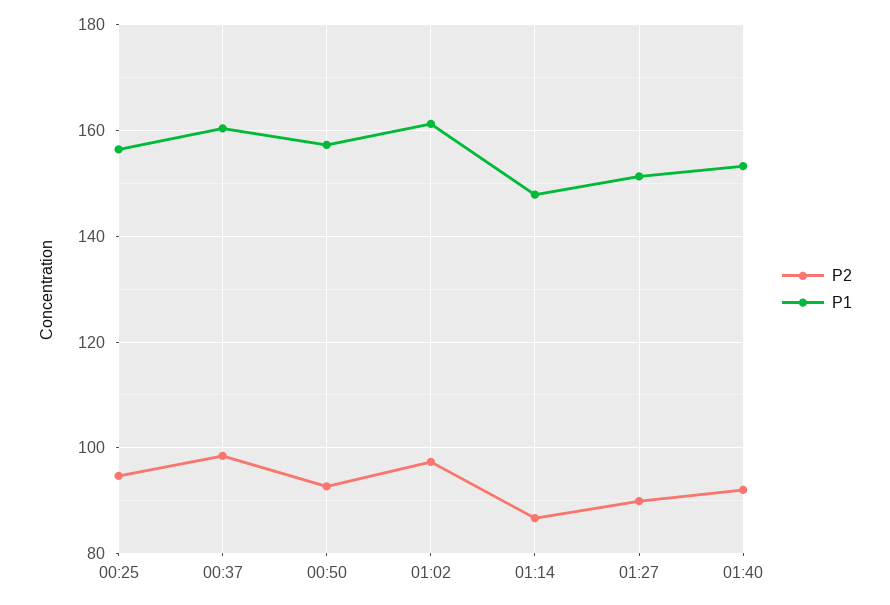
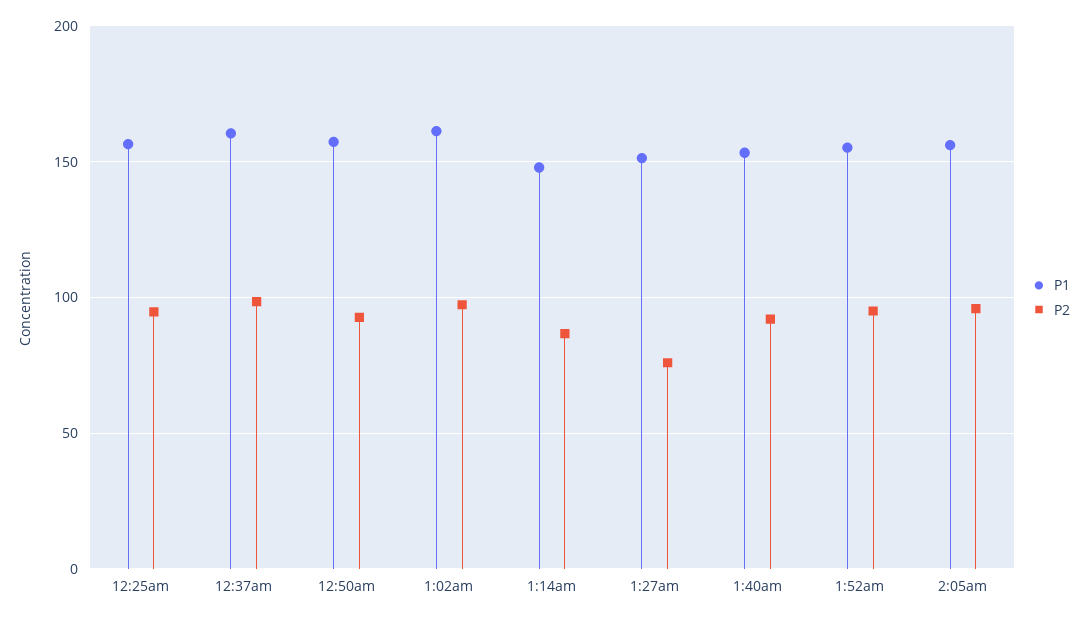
P2, 01:27: 90 -> 75
P1, 1:52am: none -> 155
P2, 1:52am: none -> 95
P1, 2:05am: none -> 155
P2, 2:05am: none -> 95

